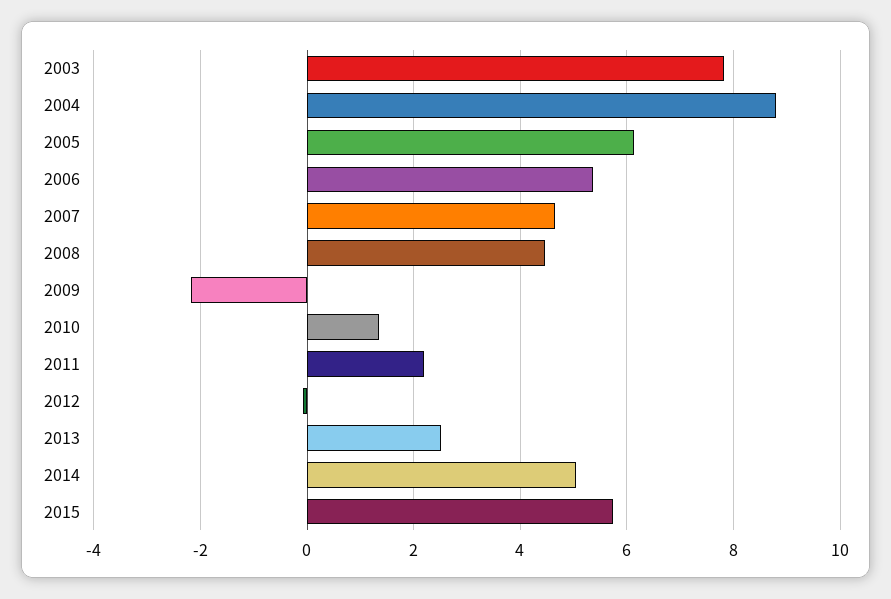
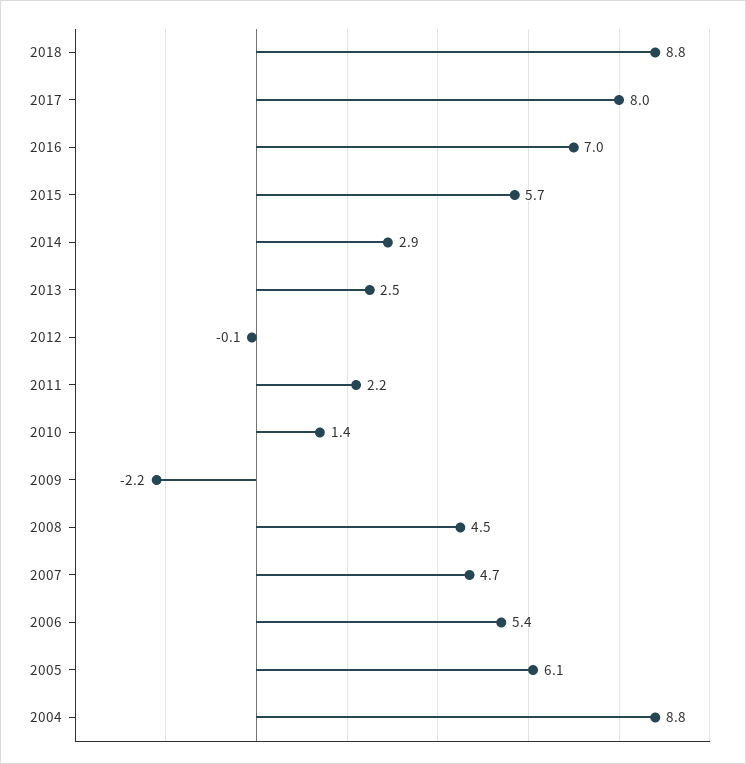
2003: 7.8 -> none
2014: 5 -> 2.9
2018: none -> 8.8
2017: none -> 8
2016: none -> 7

